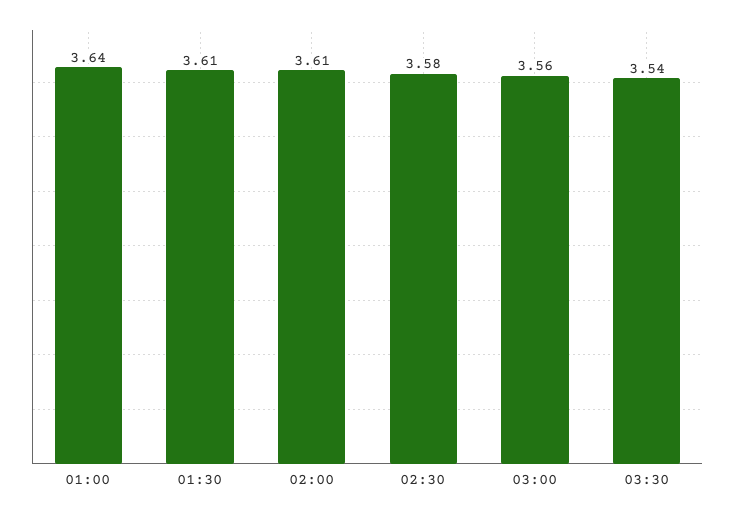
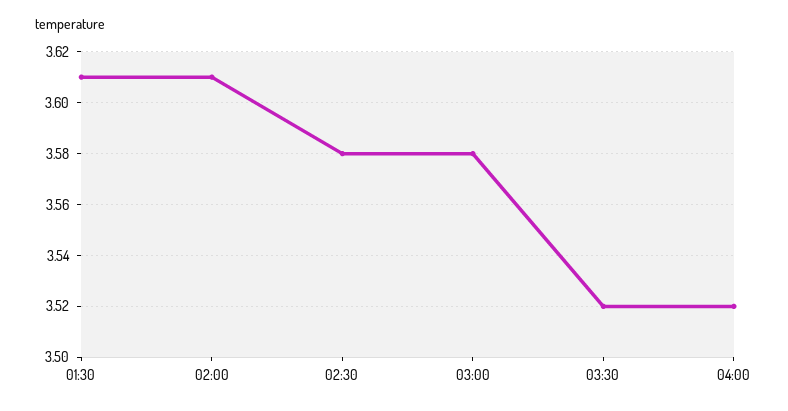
01:00: 3.64 -> none
03:00: 3.56 -> 3.58
03:30: 3.54 -> 3.52
04:00: none -> 3.52

